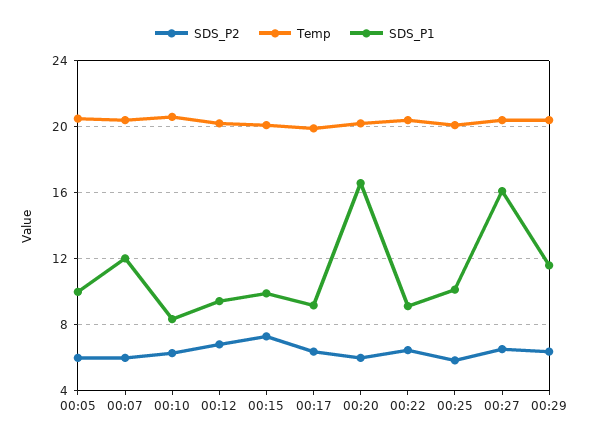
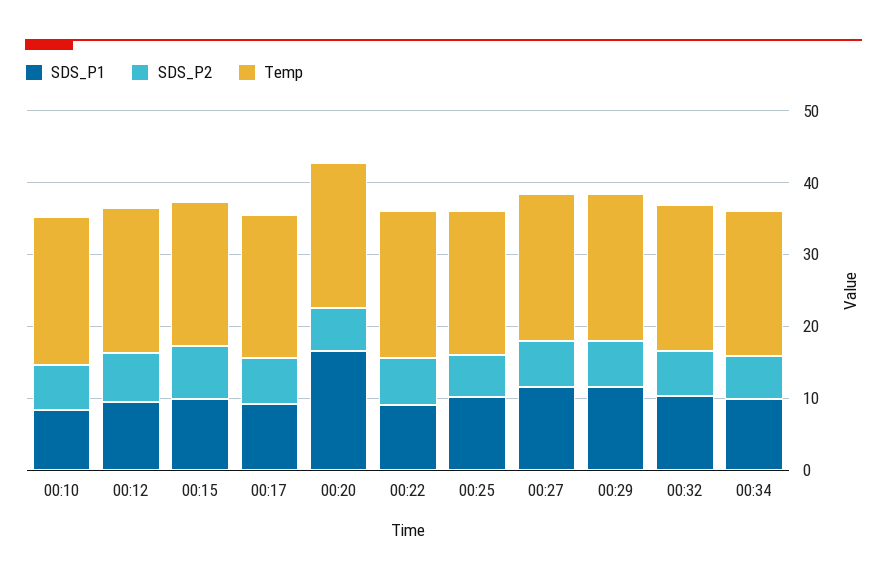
SDS_P2, 00:05: 6 -> none
Temp, 00:05: 20.5 -> none
SDS_P1, 00:05: 10 -> none
SDS_P2, 00:07: 6 -> none
Temp, 00:07: 20.5 -> none
SDS_P1, 00:07: 12 -> none
SDS_P1, 00:27: 16 -> 12
SDS_P1, 00:32: none -> 10
SDS_P2, 00:32: none -> 6
Temp, 00:32: none -> 20
SDS_P1, 00:34: none -> 10
SDS_P2, 00:34: none -> 6
Temp, 00:34: none -> 20

